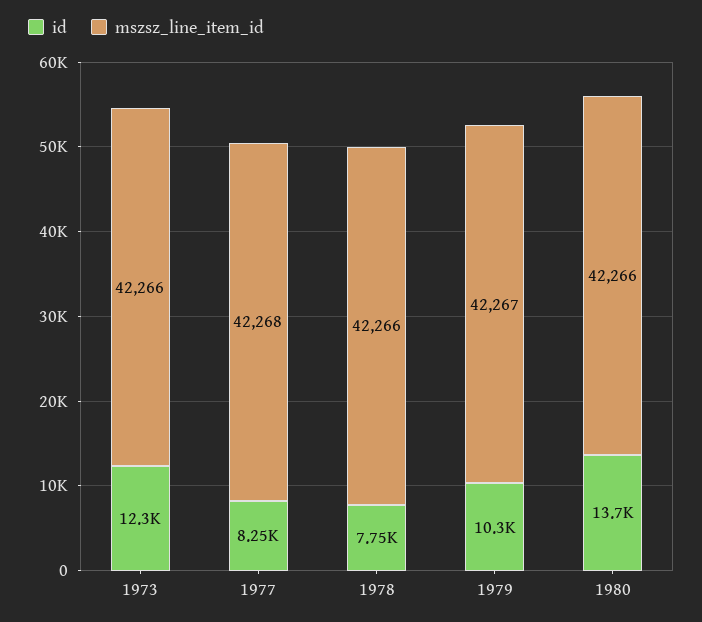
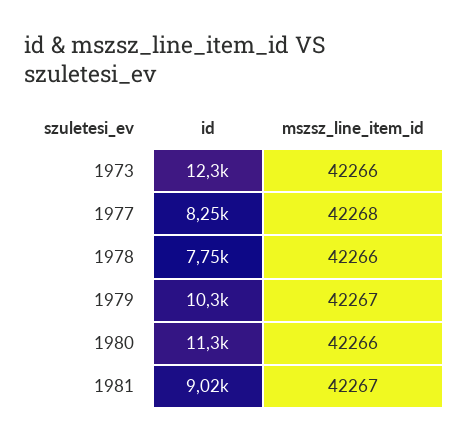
id, 1980: 13700 -> 11300
id, 1981: none -> 9020
mszsz_line_item_id, 1981: none -> 42267

